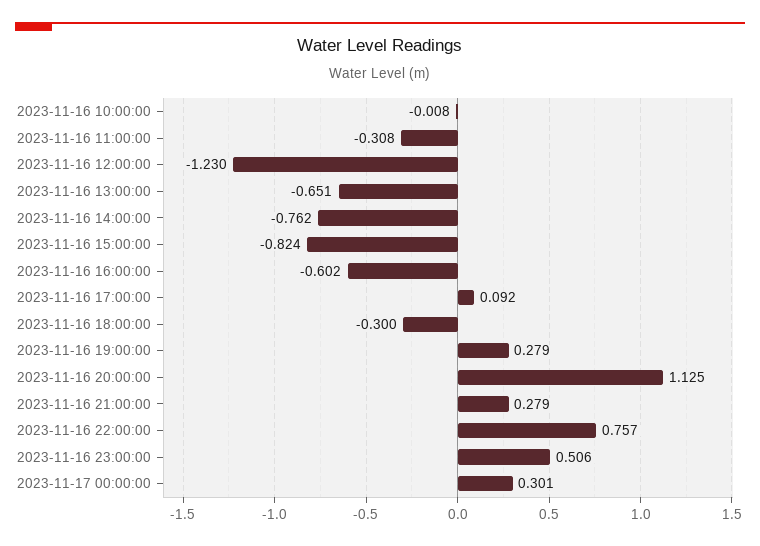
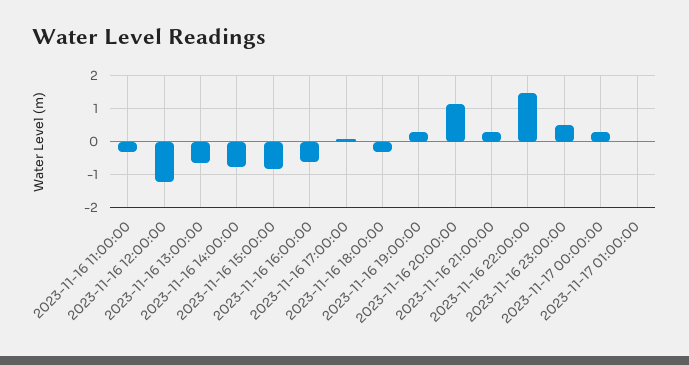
2023-11-16 10:00:00: -0.008 -> none
2023-11-16 22:00:00: 0.757 -> 1.4
2023-11-17 01:00:00: none -> 0

